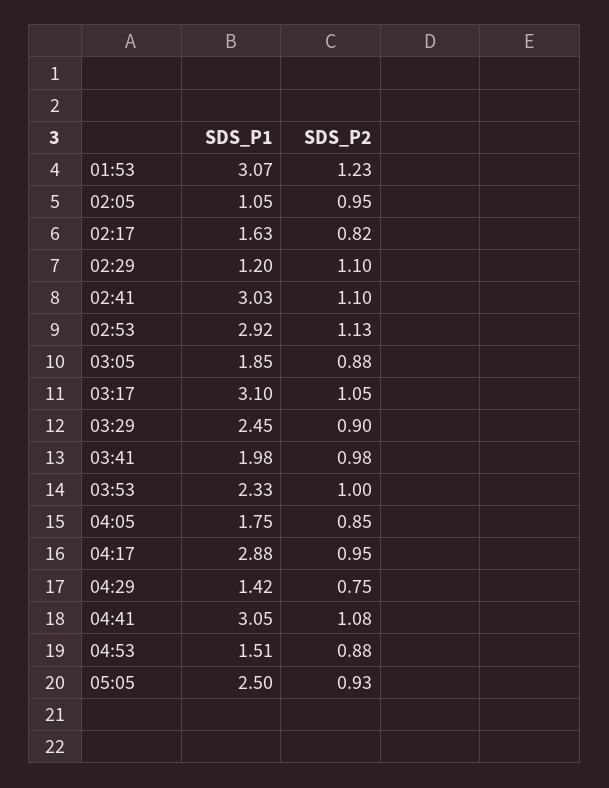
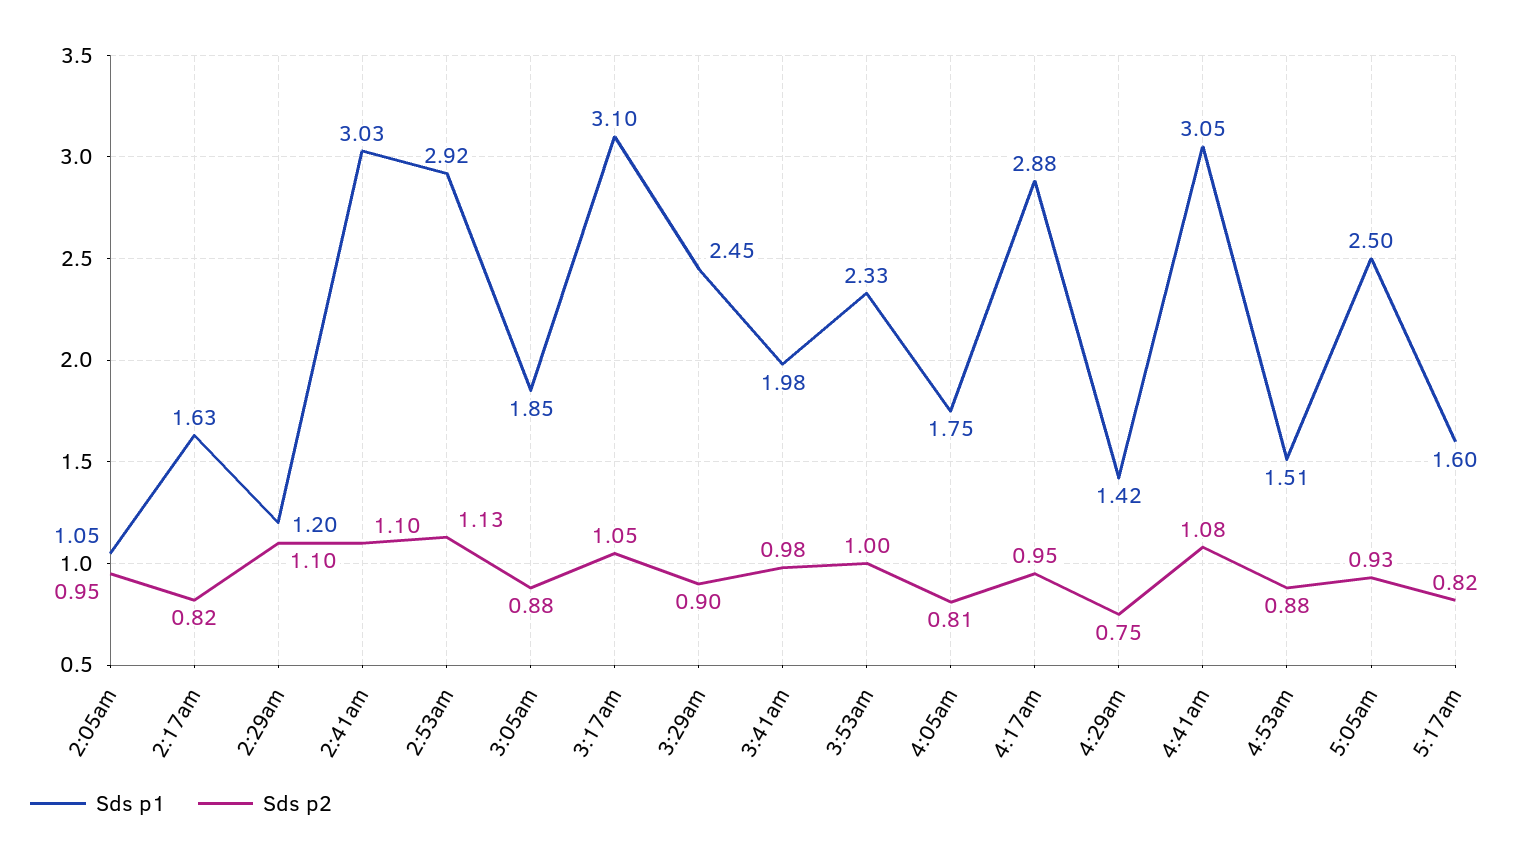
SDS_P1, 01:53: 3.07 -> none
SDS_P2, 01:53: 1.23 -> none
SDS_P2, 04:05: 0.85 -> 0.81
SDS_P1, 5:17am: none -> 1.6
SDS_P2, 5:17am: none -> 0.82

